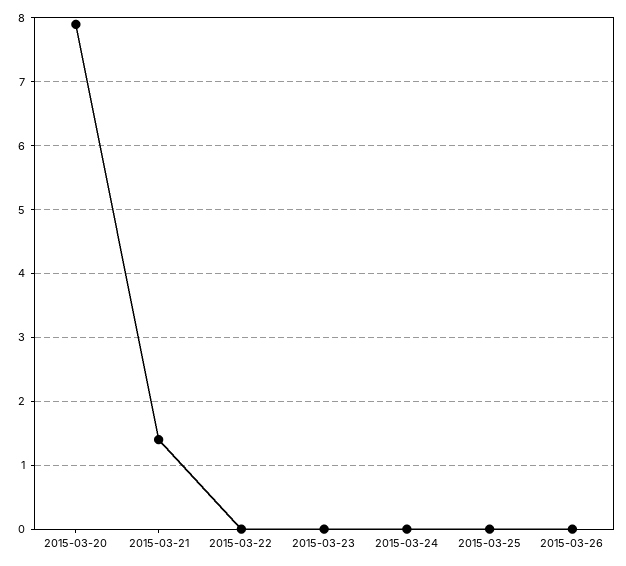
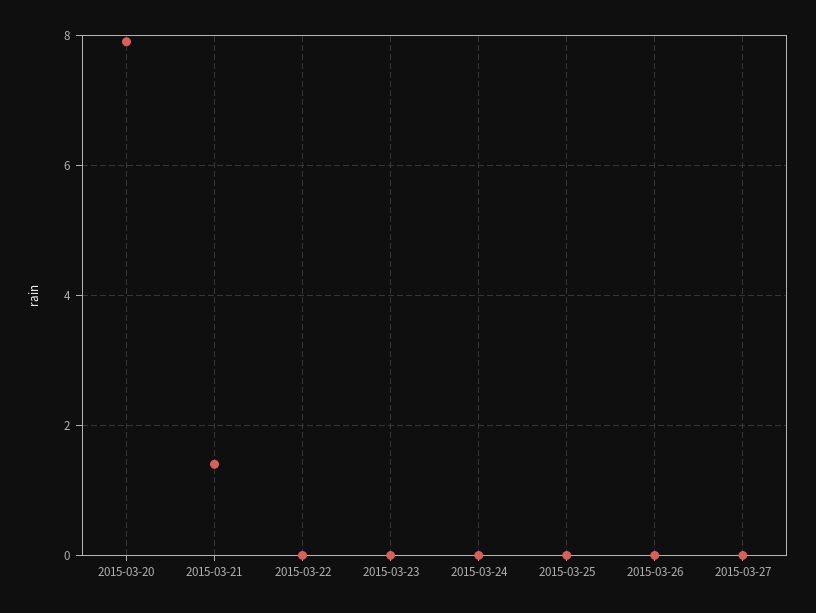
2015-03-27: none -> 0

